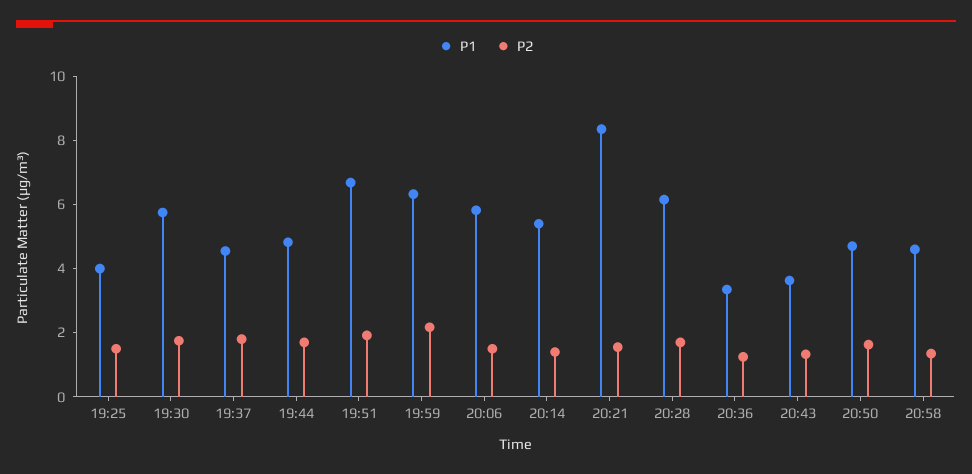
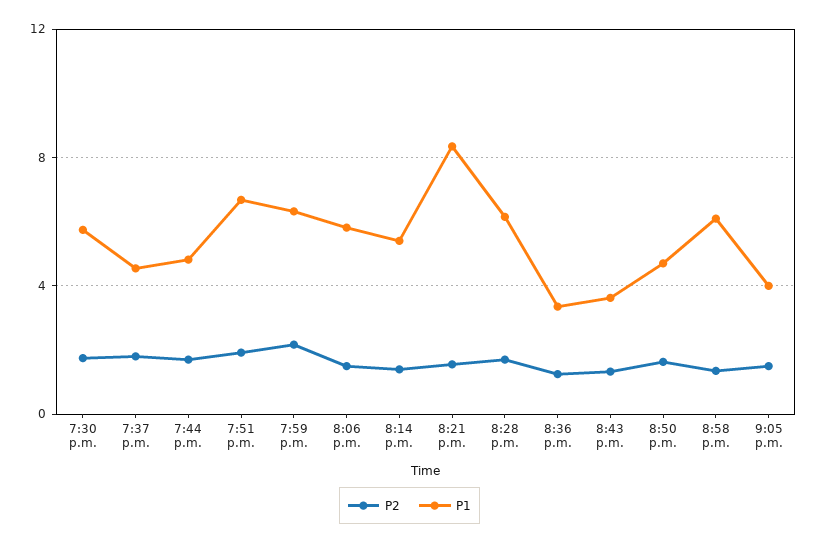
P1, 19:25: 4 -> none
P2, 19:25: 1.5 -> none
P1, 20:58: 4.5 -> 6
P2, 9:05 p.m.: none -> 1.5
P1, 9:05 p.m.: none -> 4

